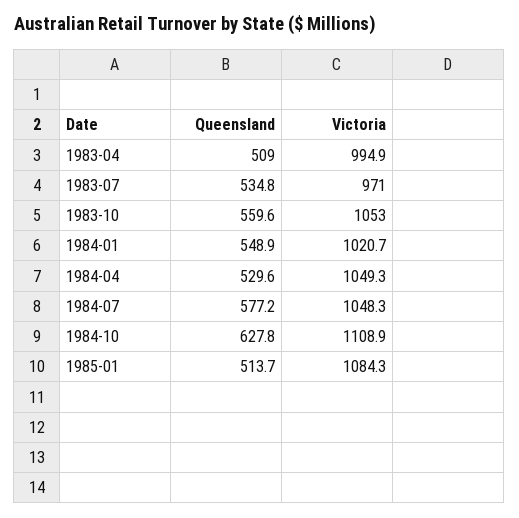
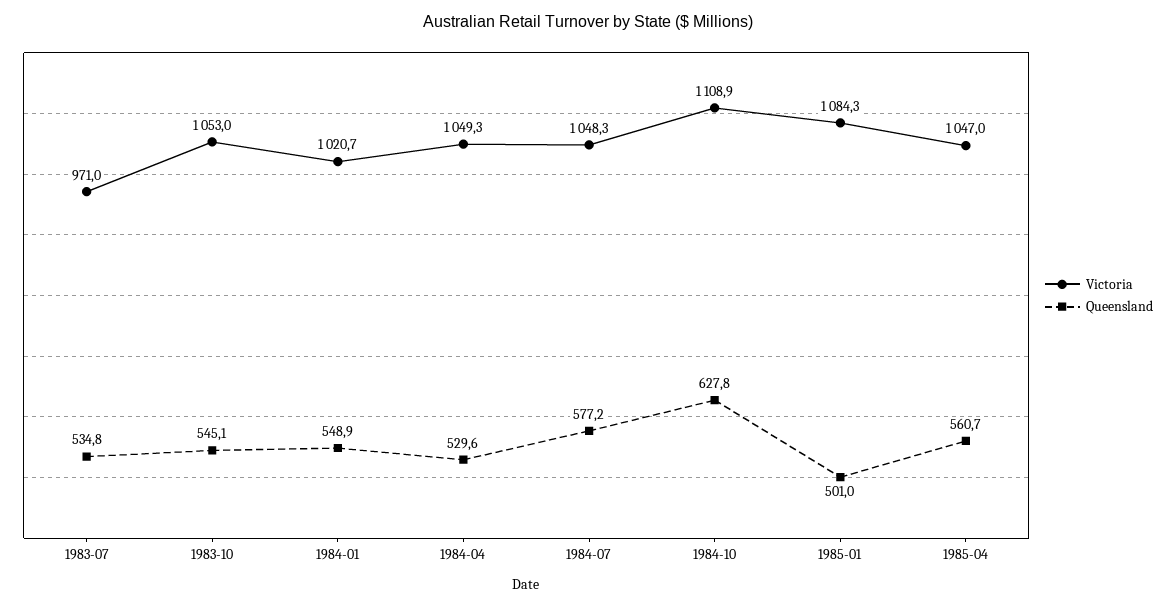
Queensland, 1983-04: 509 -> none
Victoria, 1983-04: 994.9 -> none
Queensland, 1983-10: 559.6 -> 545.1
Queensland, 1985-01: 513.7 -> 501
Victoria, 1985-04: none -> 1047
Queensland, 1985-04: none -> 560.7

